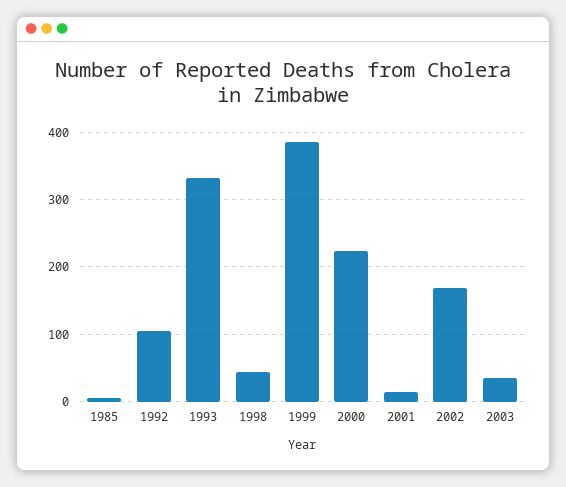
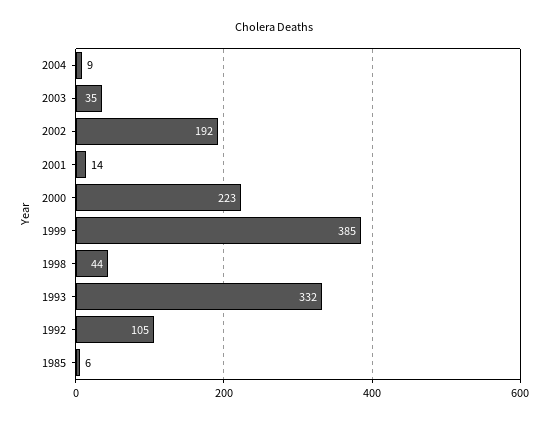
2002: 170 -> 192
2004: none -> 9

